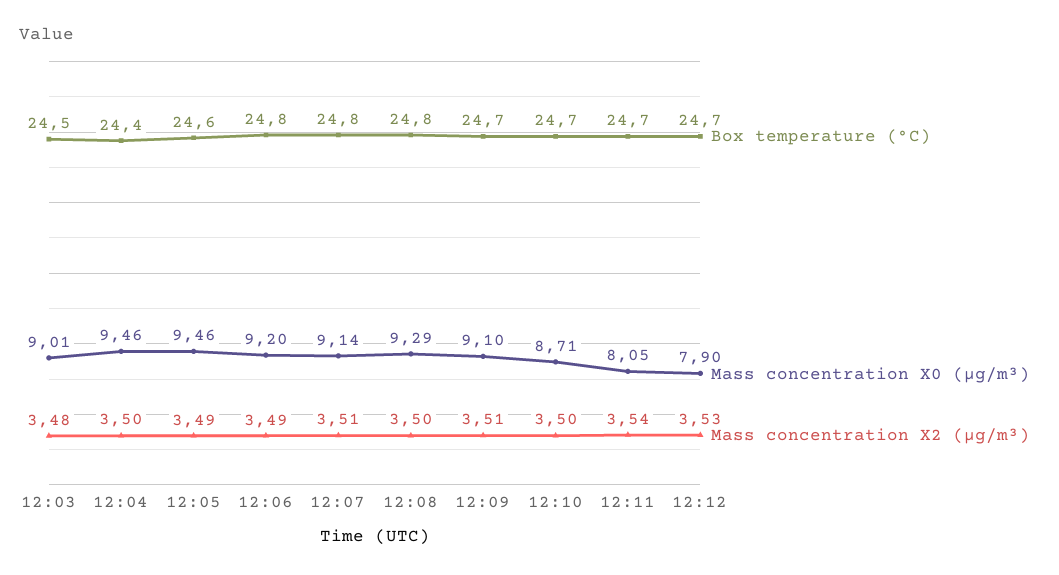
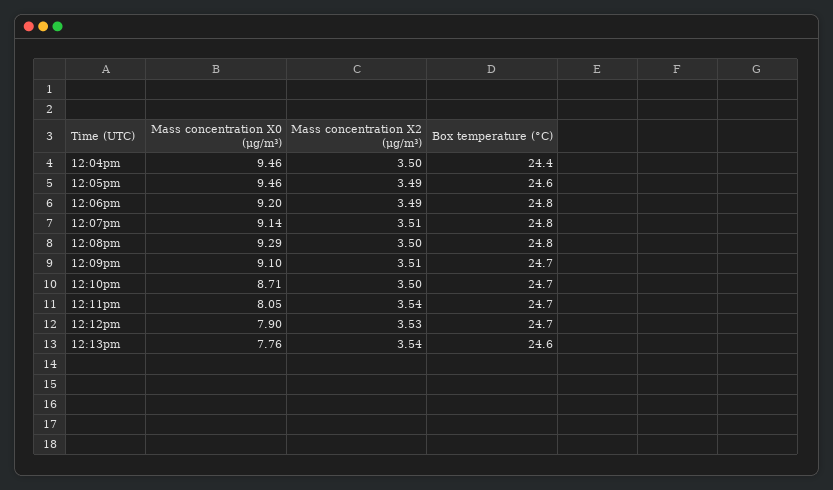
Box temperature (°C), 12:03: 24.5 -> none
Mass concentration X0 (μg/m³), 12:03: 9.01 -> none
Mass concentration X2 (μg/m³), 12:03: 3.48 -> none
Mass concentration X0 (μg/m³), 12:13pm: none -> 7.76
Mass concentration X2 (μg/m³), 12:13pm: none -> 3.54
Box temperature (°C), 12:13pm: none -> 24.6

